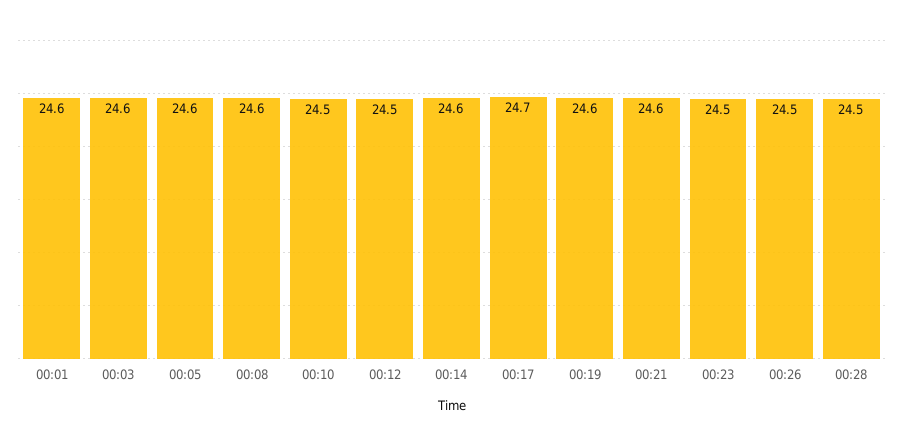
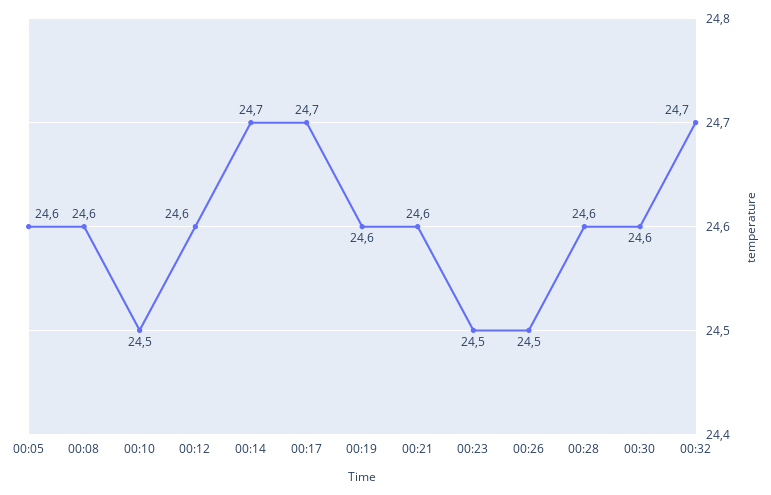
00:01: 24.6 -> none
00:03: 24.6 -> none
00:12: 24.5 -> 24.6
00:14: 24.6 -> 24.7
00:28: 24.5 -> 24.6
00:30: none -> 24.6
00:32: none -> 24.7

